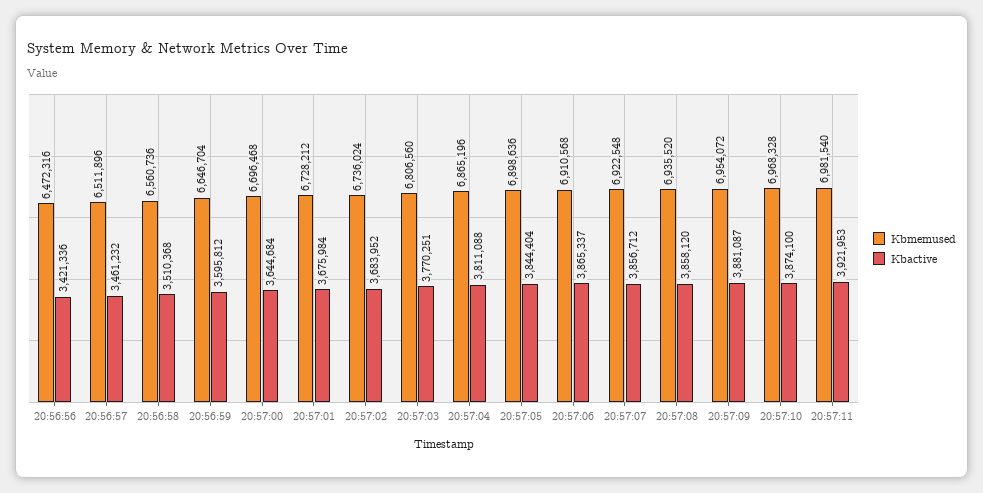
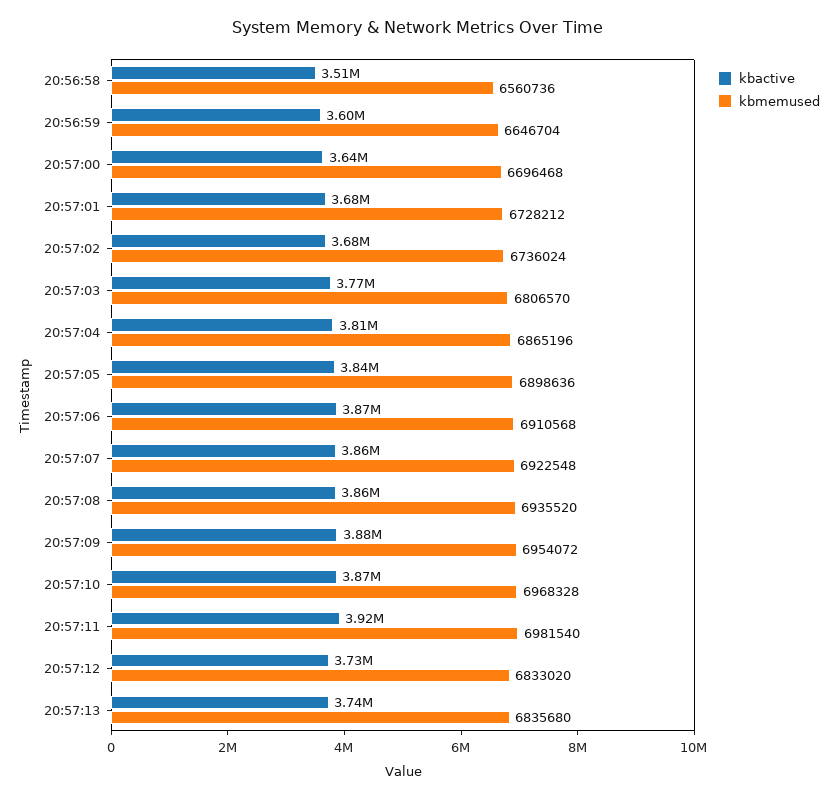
Kbmemused, 20:56:56: 6472316 -> none
Kbactive, 20:56:56: 3421336 -> none
Kbmemused, 20:56:57: 6511896 -> none
Kbactive, 20:56:57: 3461232 -> none
Kbmemused, 20:57:03: 6806560 -> 6806570
Kbactive, 20:57:12: none -> 3730000
Kbmemused, 20:57:12: none -> 6833020
Kbactive, 20:57:13: none -> 3740000
Kbmemused, 20:57:13: none -> 6835680

